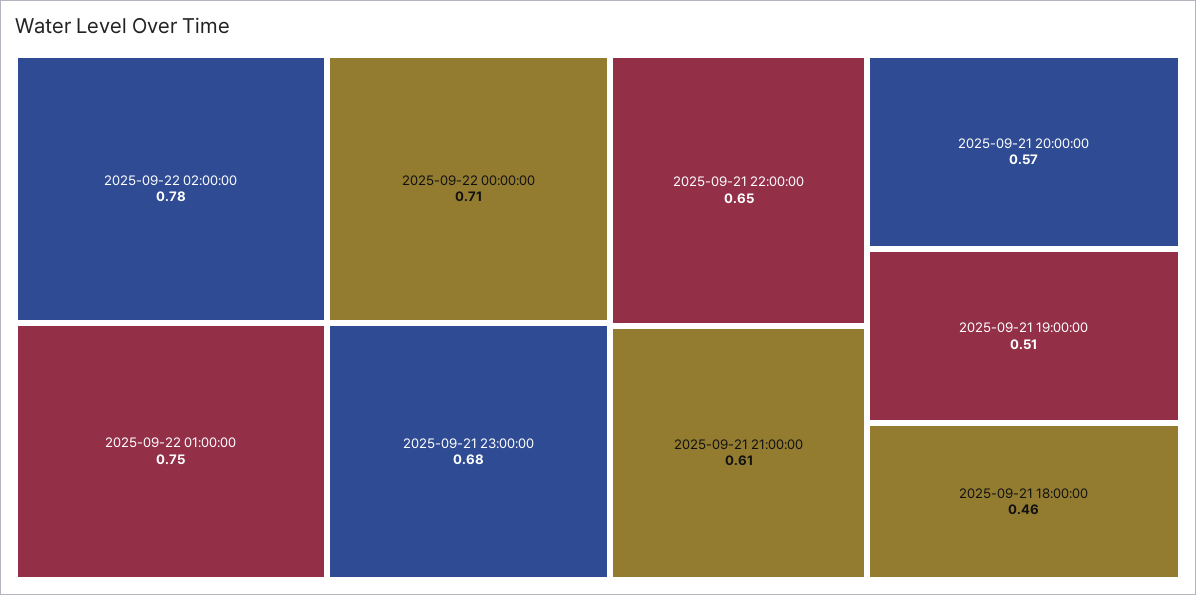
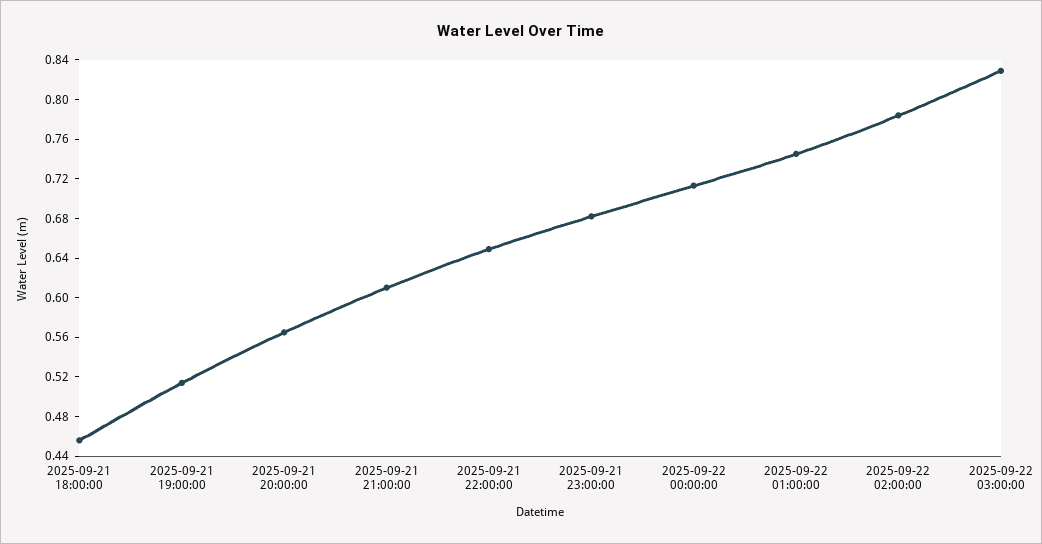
2025-09-22 03:00:00: none -> 0.83

